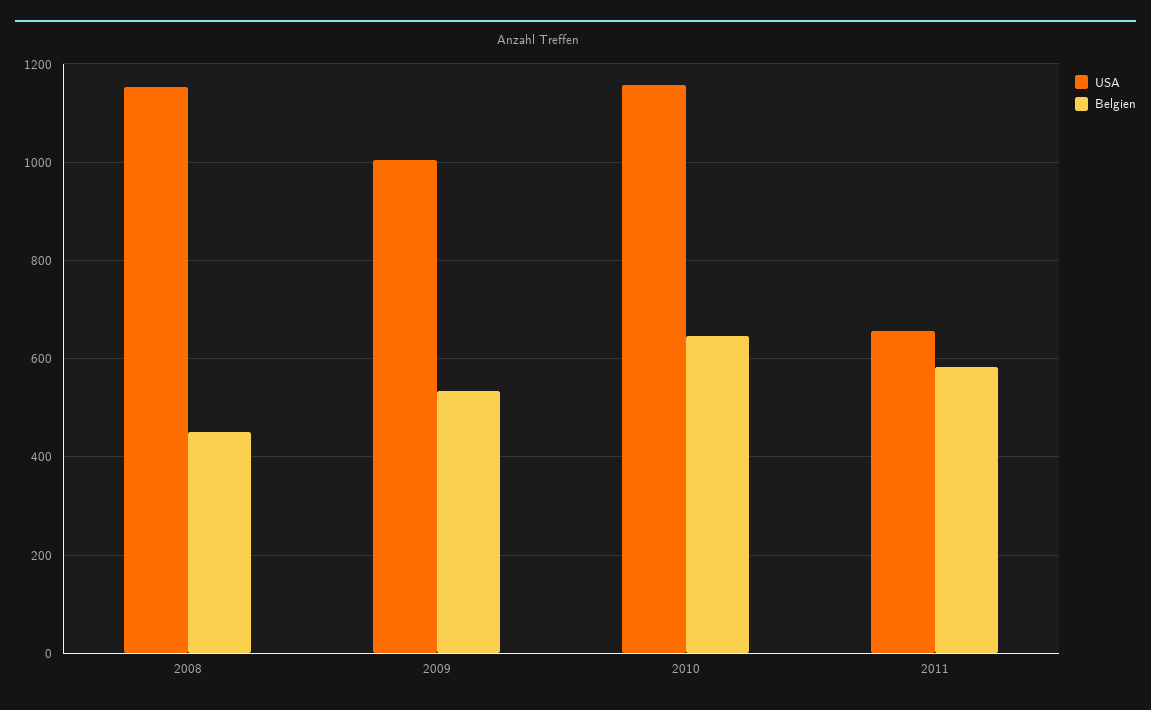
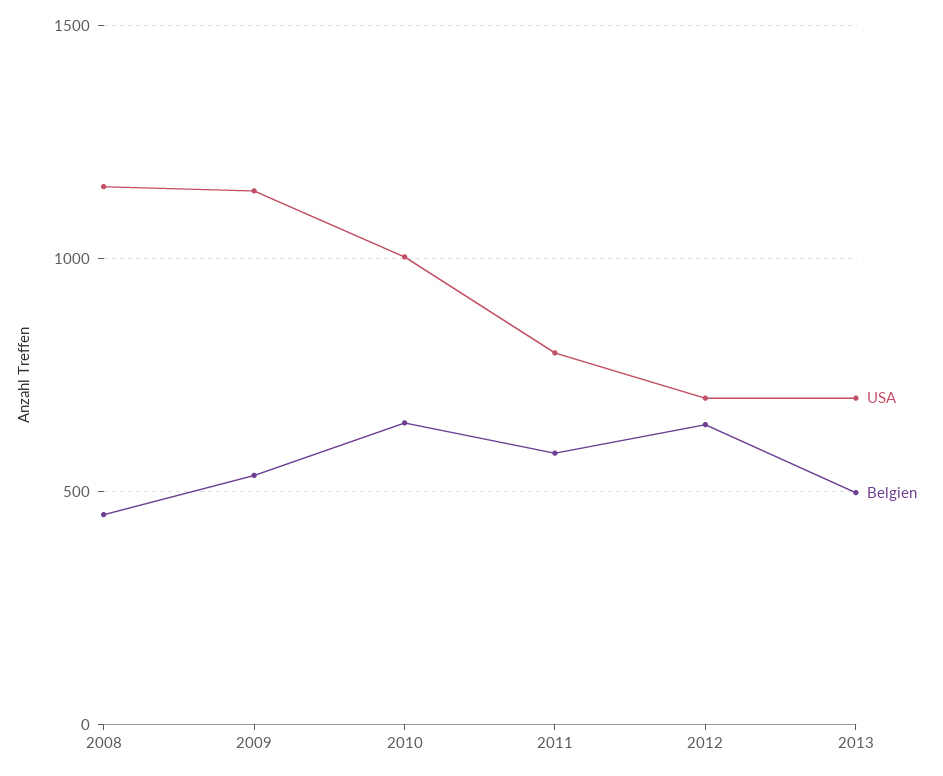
USA, 2009: 1000 -> 1150
USA, 2010: 1160 -> 1000
USA, 2011: 660 -> 800
USA, 2012: none -> 700
Belgien, 2012: none -> 650
USA, 2013: none -> 700
Belgien, 2013: none -> 500

